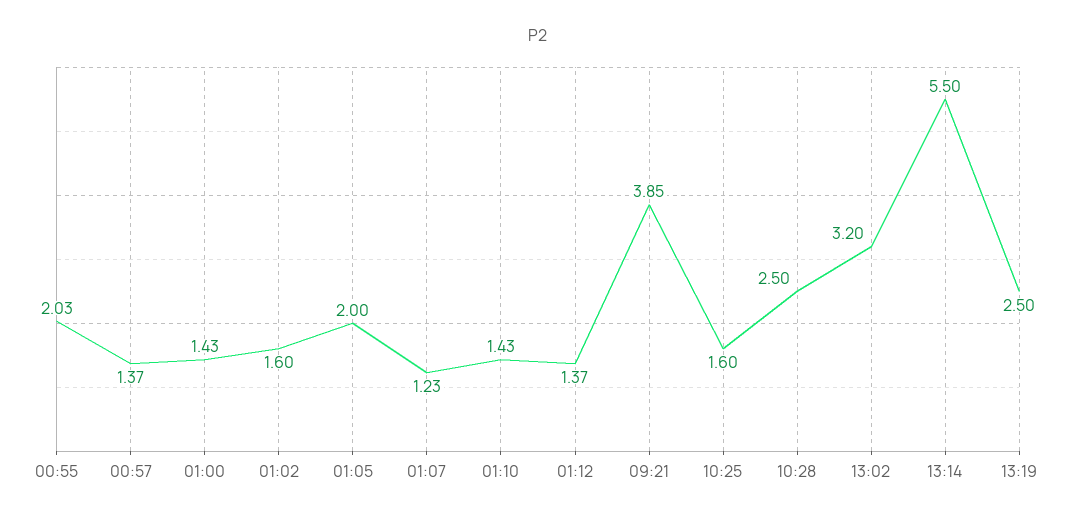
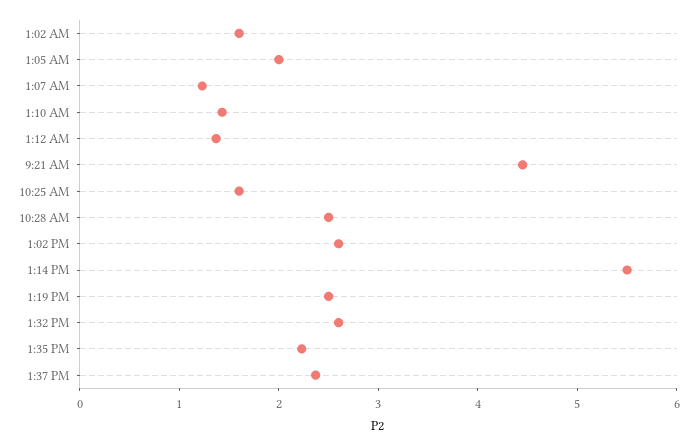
00:55: 2.03 -> none
00:57: 1.37 -> none
01:00: 1.43 -> none
09:21: 3.85 -> 4.4
13:02: 3.2 -> 2.6
1:32 PM: none -> 2.6
1:35 PM: none -> 2.2
1:37 PM: none -> 2.4

